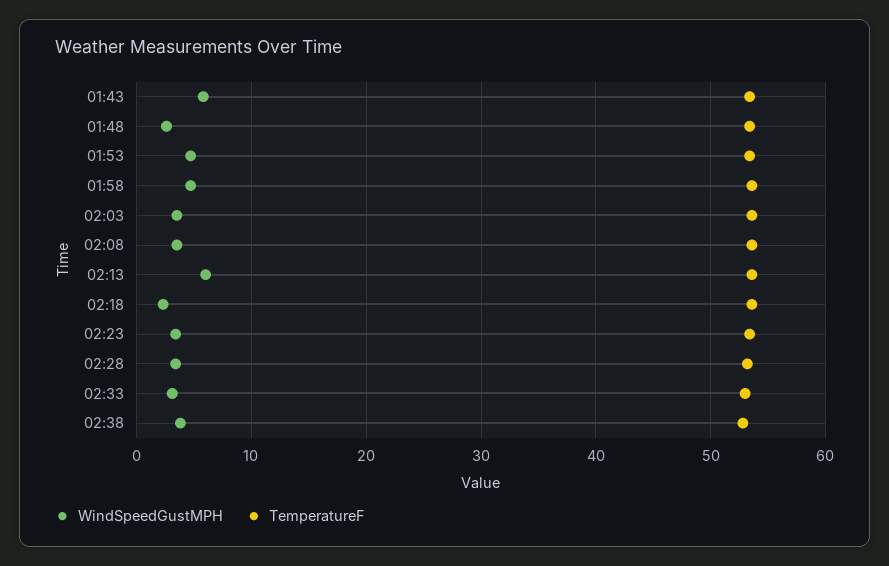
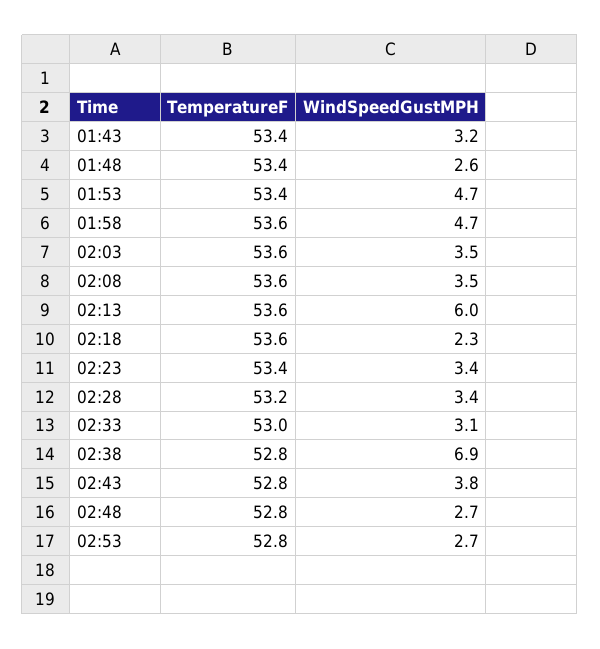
WindSpeedGustMPH, 01:43: 6 -> 3.2
WindSpeedGustMPH, 02:38: 4 -> 6.9
TemperatureF, 02:43: none -> 52.8
WindSpeedGustMPH, 02:43: none -> 3.8
TemperatureF, 02:48: none -> 52.8
WindSpeedGustMPH, 02:48: none -> 2.7
TemperatureF, 02:53: none -> 52.8
WindSpeedGustMPH, 02:53: none -> 2.7

